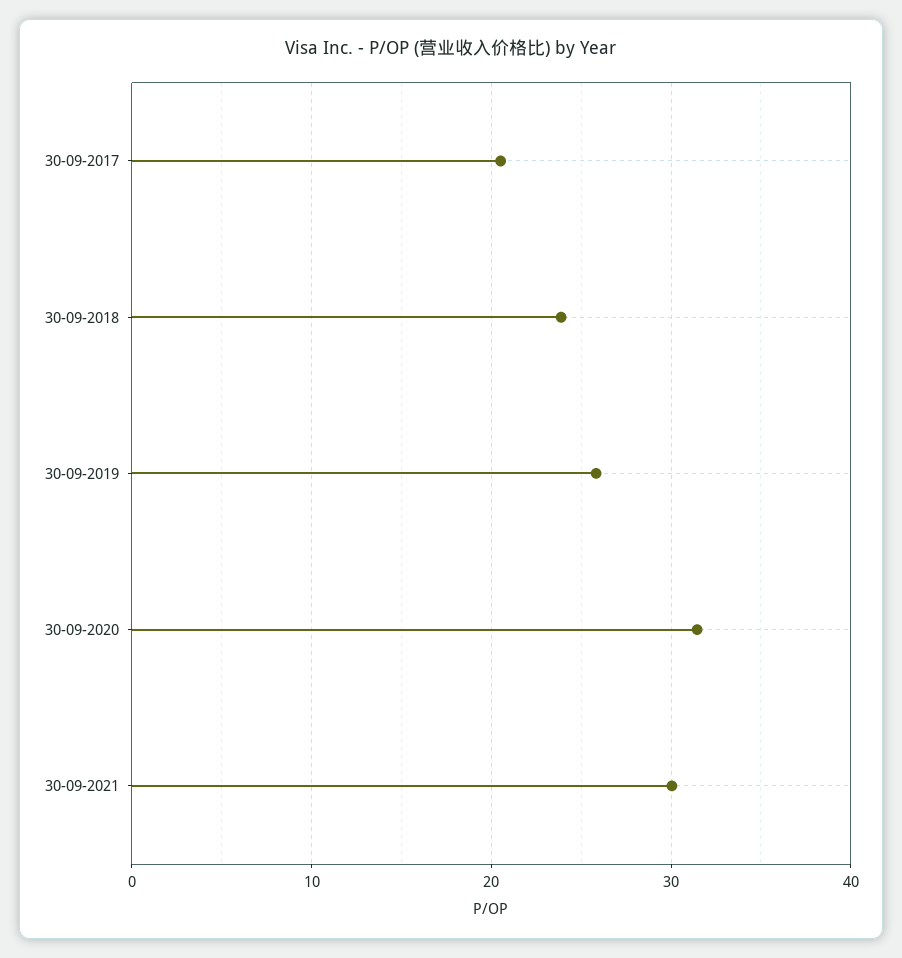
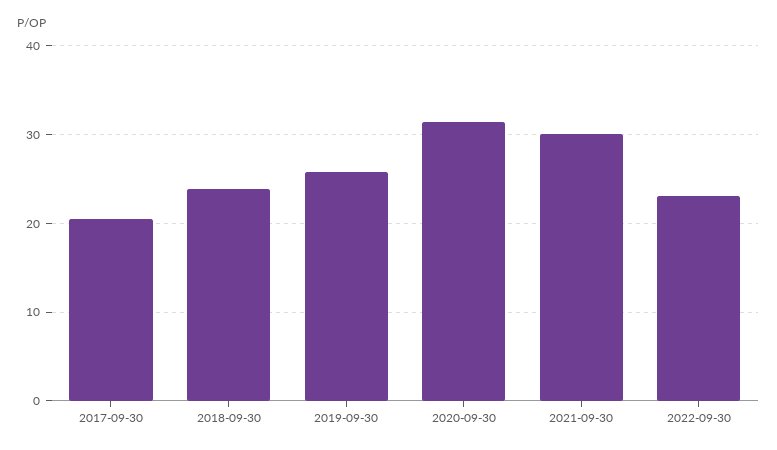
2022-09-30: none -> 23

